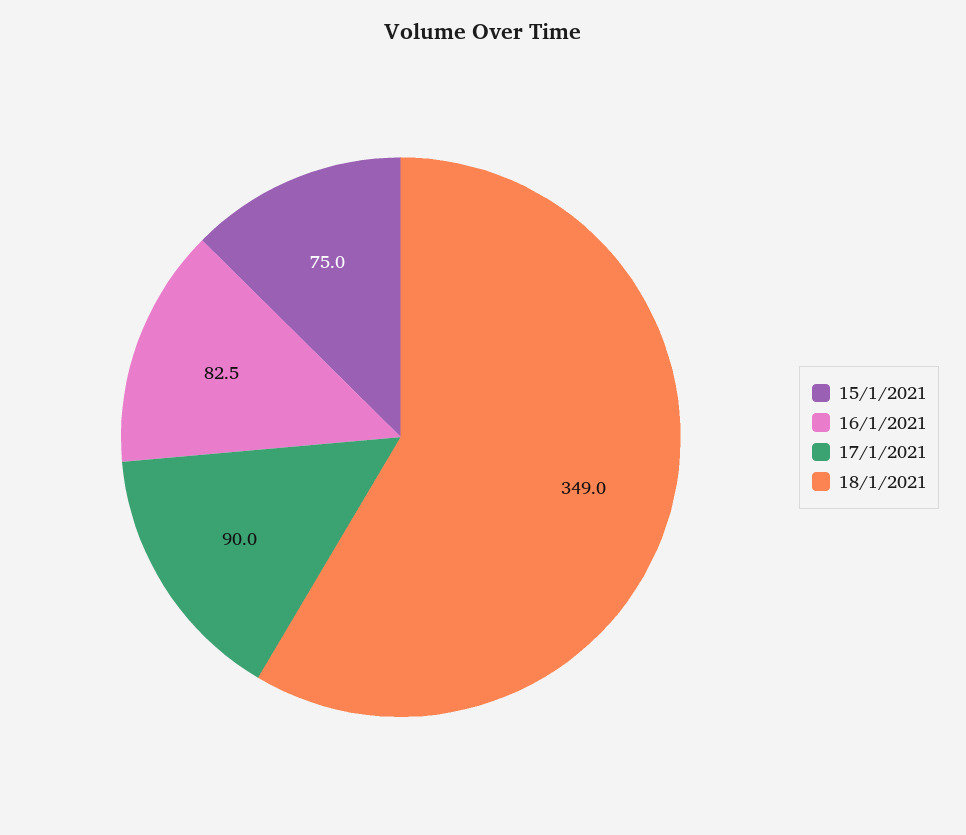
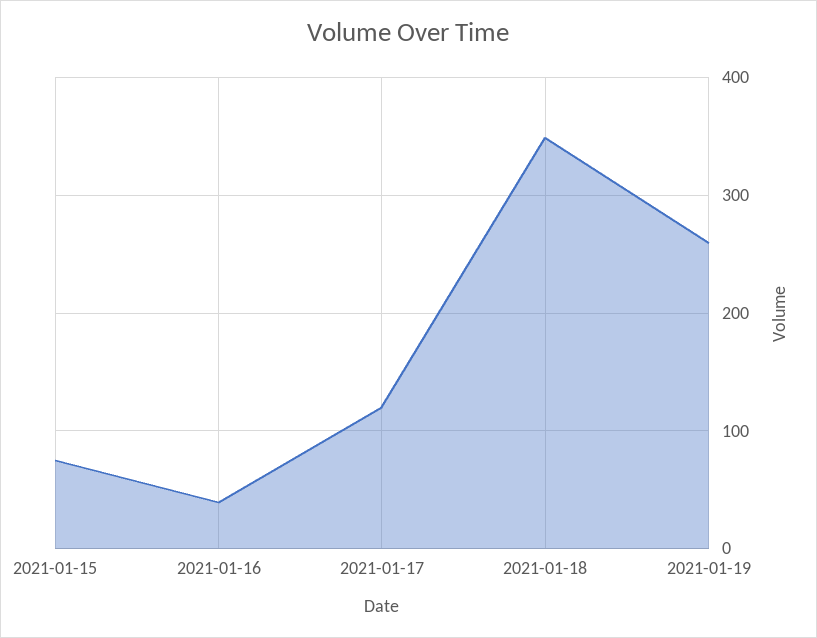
16/1/2021: 82.5 -> 40
17/1/2021: 90 -> 120
2021-01-19: none -> 260

